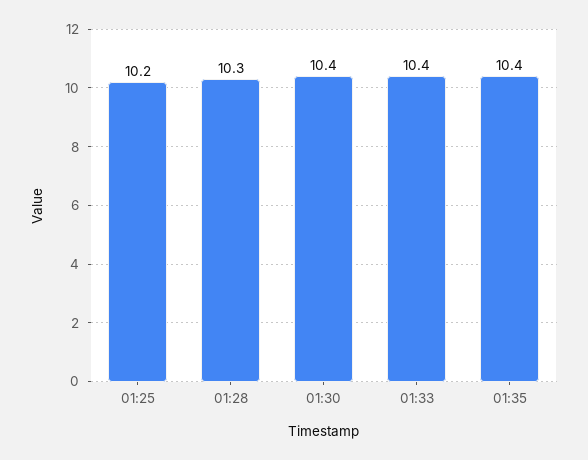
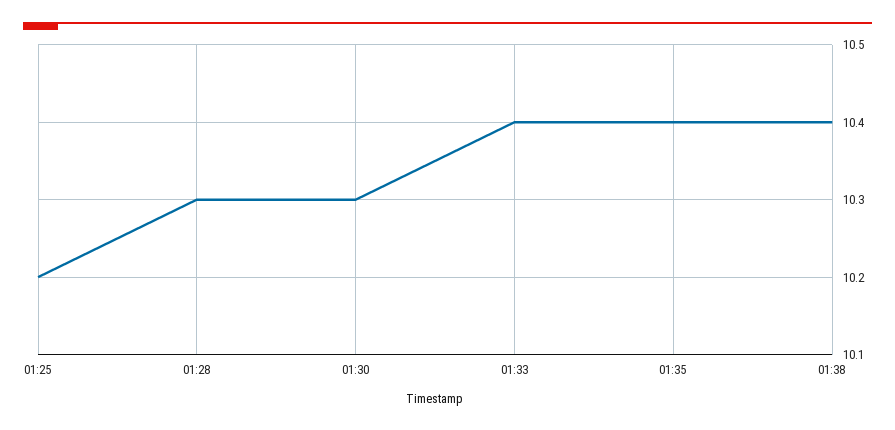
01:30: 10.4 -> 10.3
01:38: none -> 10.4

